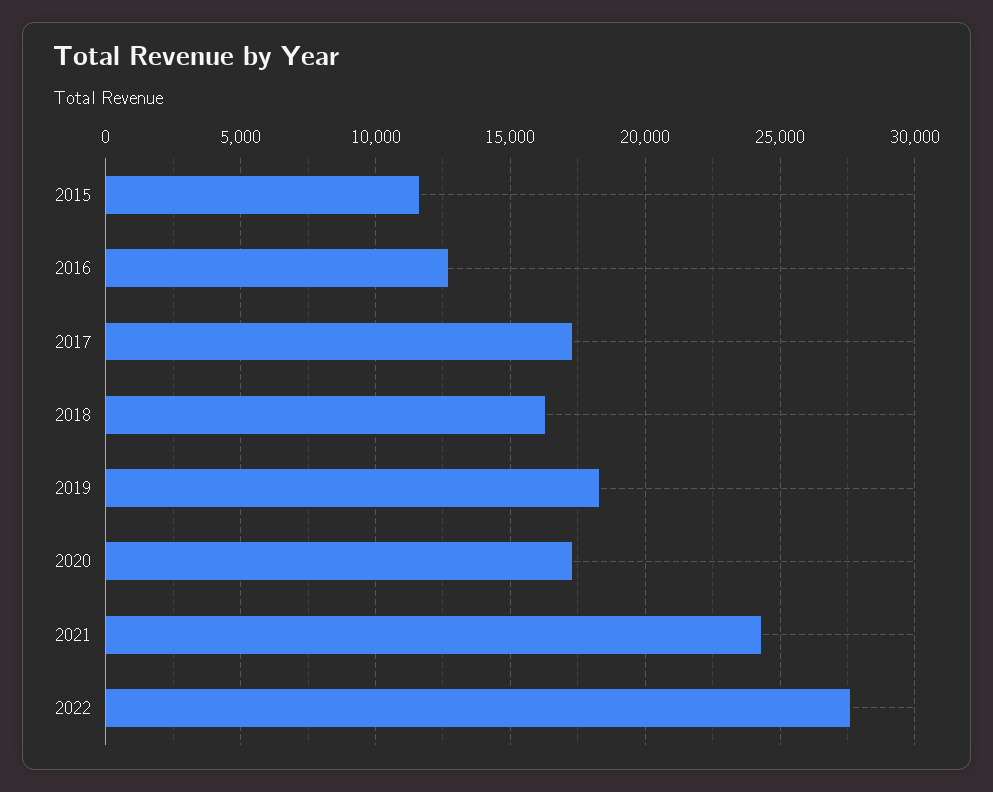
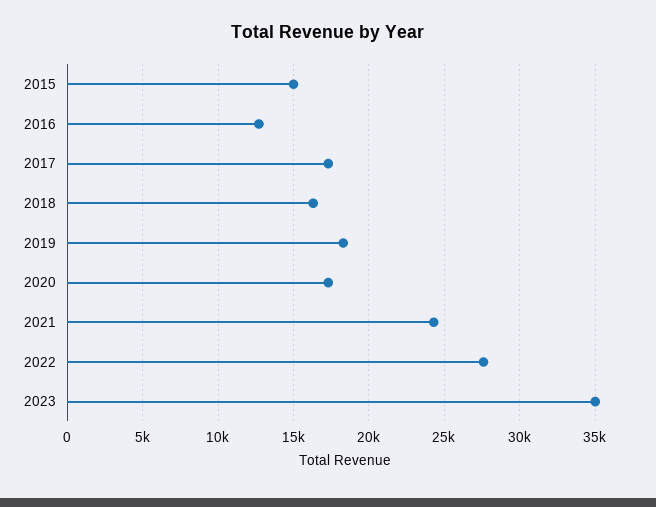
2015: 11500 -> 15000
2023: none -> 35000

